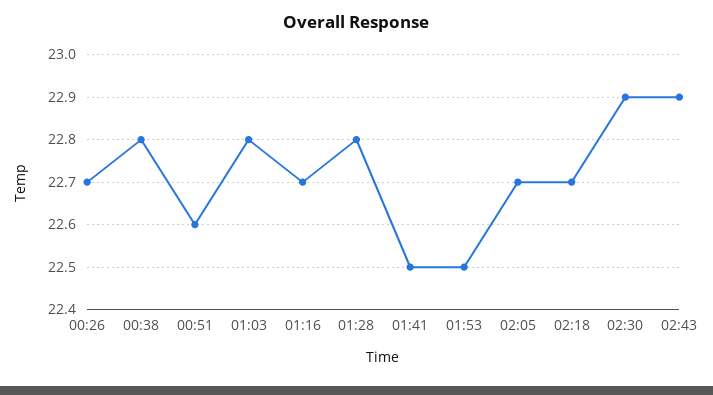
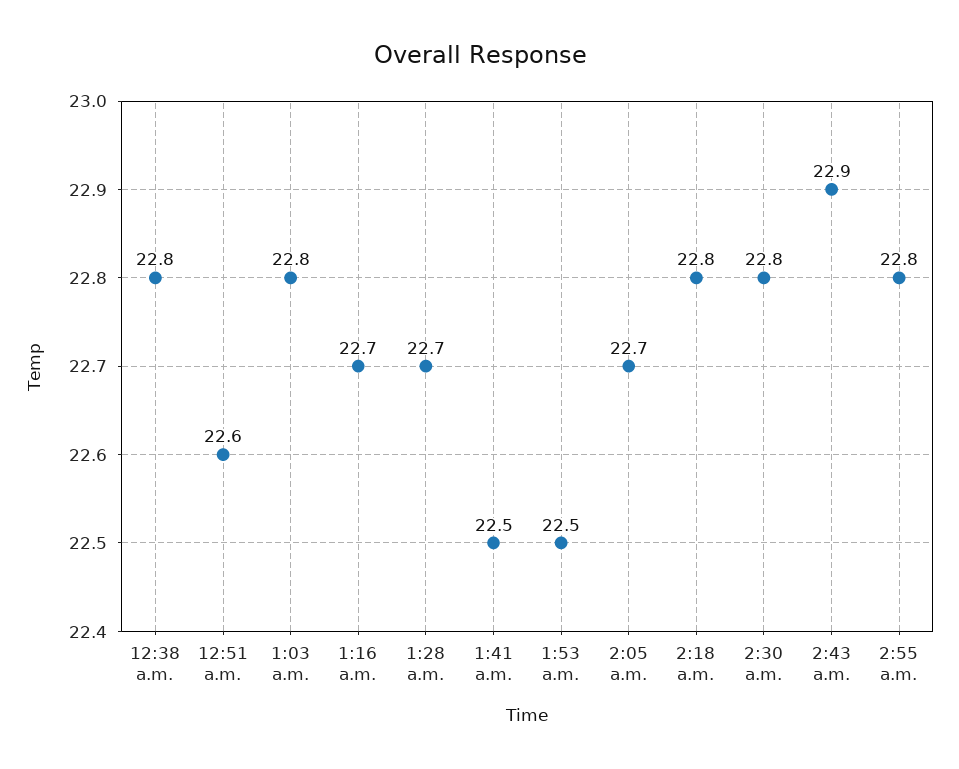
00:26: 22.7 -> none
01:28: 22.8 -> 22.7
02:18: 22.7 -> 22.8
02:30: 22.9 -> 22.8
2:55 a.m.: none -> 22.8

